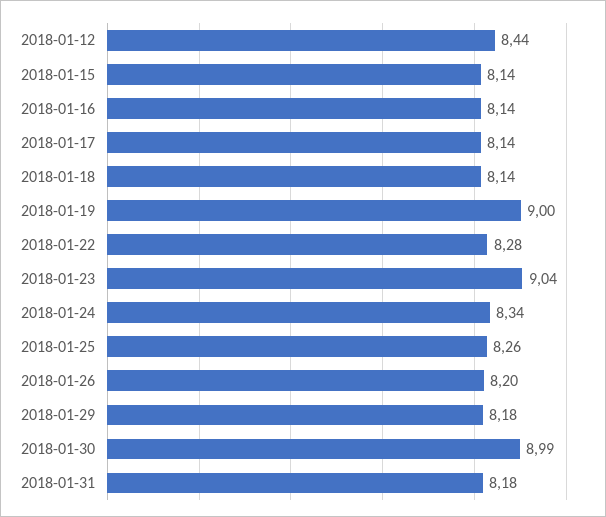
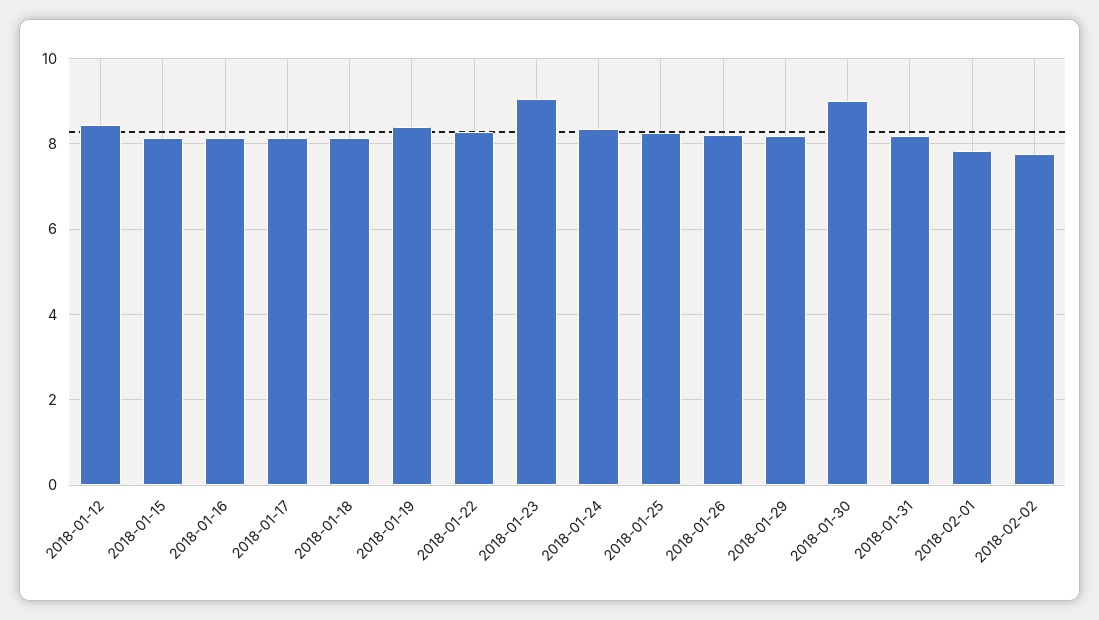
2018-01-19: 9 -> 8.4
2018-02-01: none -> 7.8
2018-02-02: none -> 7.8

